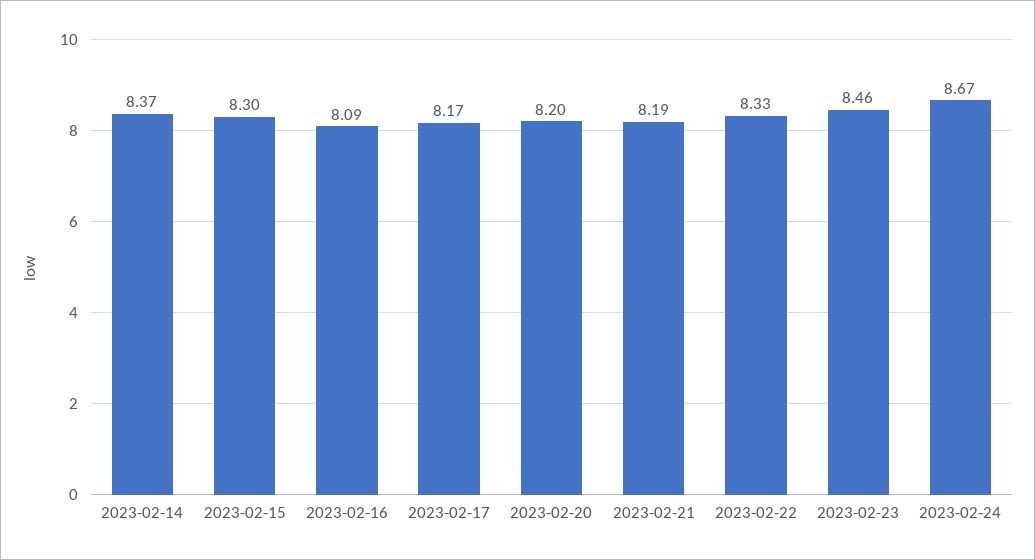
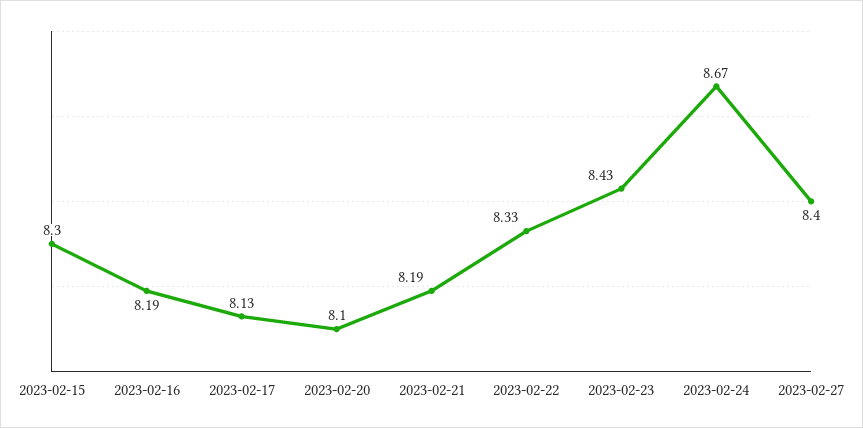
2023-02-14: 8.37 -> none
2023-02-16: 8.09 -> 8.19
2023-02-17: 8.17 -> 8.13
2023-02-20: 8.2 -> 8.1
2023-02-23: 8.46 -> 8.43
2023-02-27: none -> 8.4

